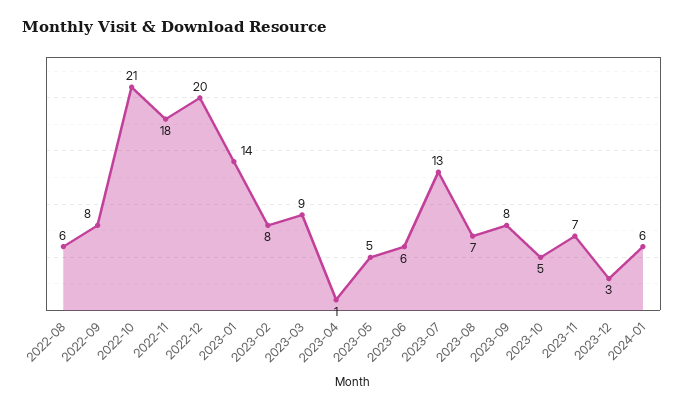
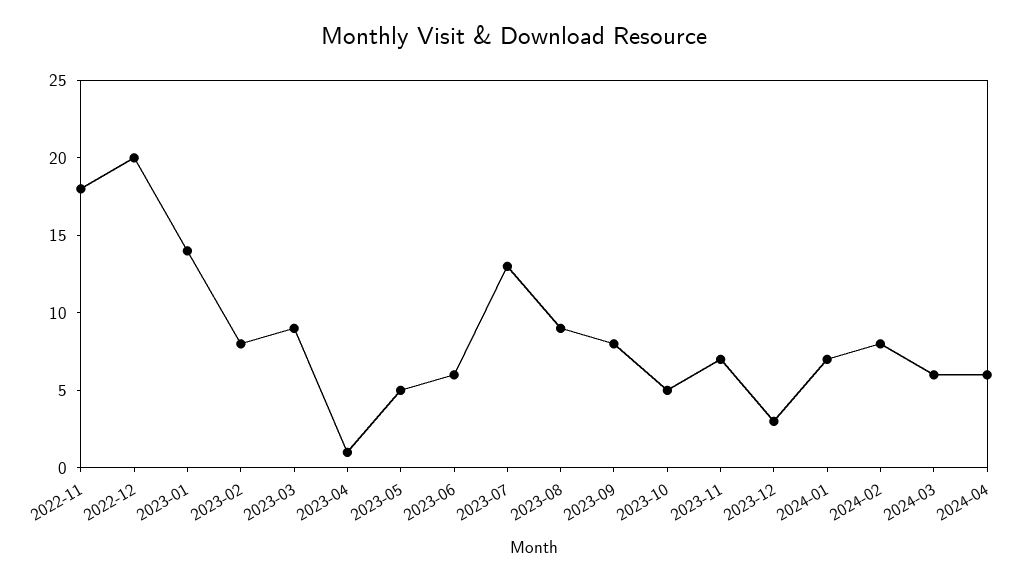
2022-08: 6 -> none
2022-09: 8 -> none
2022-10: 21 -> none
2023-08: 7 -> 9
2024-01: 6 -> 7
2024-02: none -> 8
2024-03: none -> 6
2024-04: none -> 6

